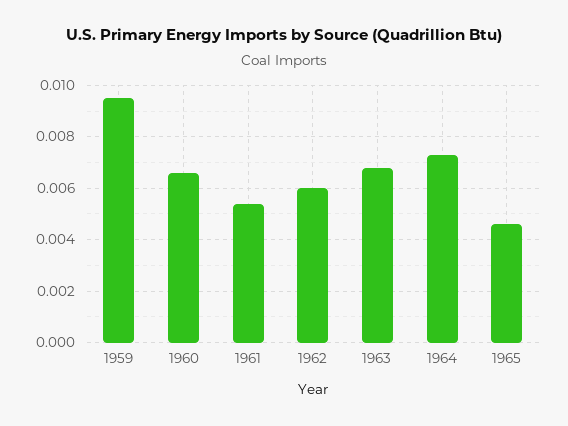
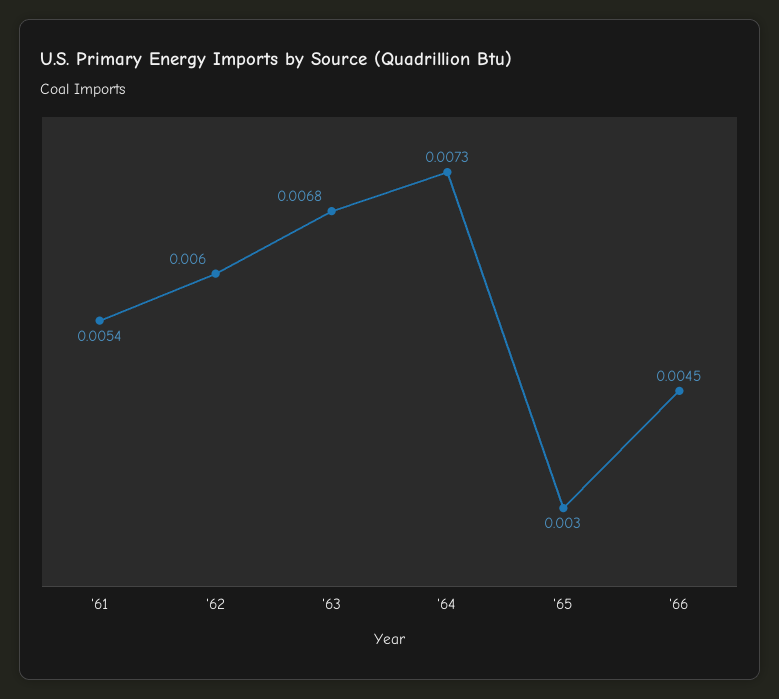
1959: 0.0095 -> none
1960: 0.0065 -> none
1965: 0.0045 -> 0.003
'66: none -> 0.0045

